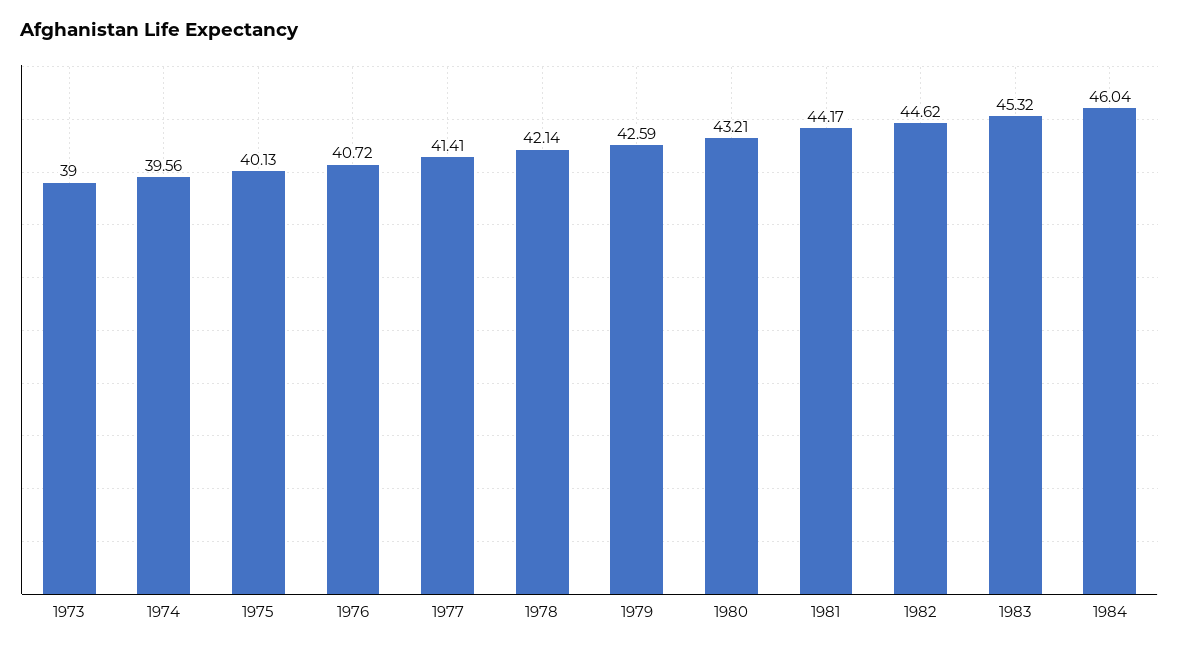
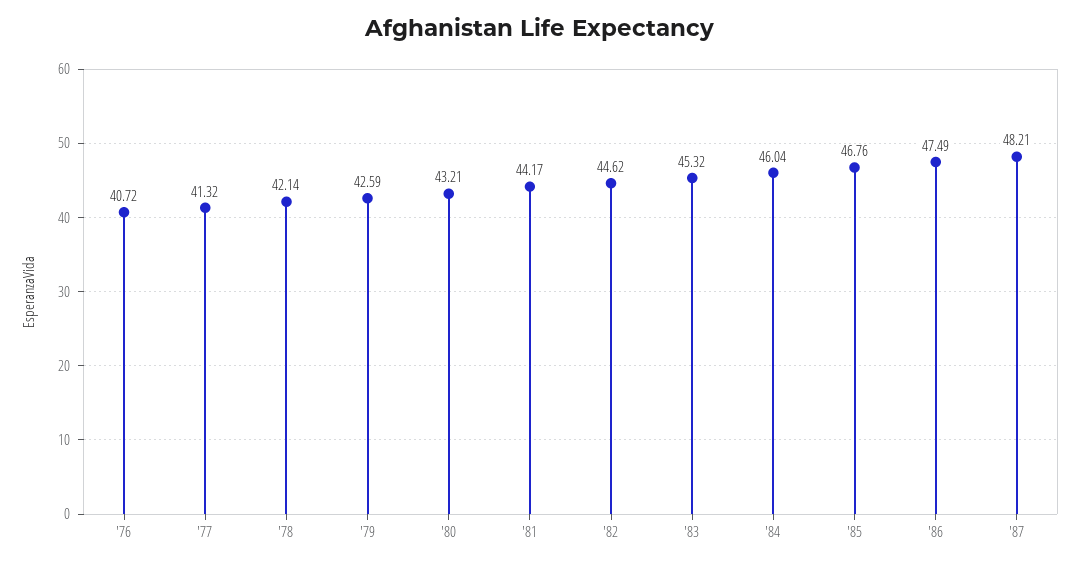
1973: 39 -> none
1974: 39.56 -> none
1975: 40.13 -> none
1977: 41.41 -> 41.32
'85: none -> 46.76
'86: none -> 47.49
'87: none -> 48.21

